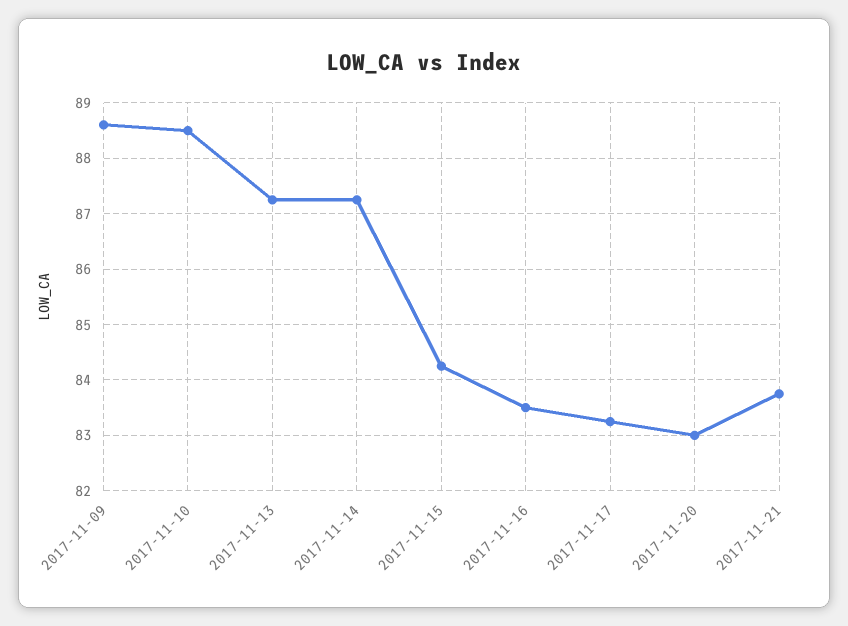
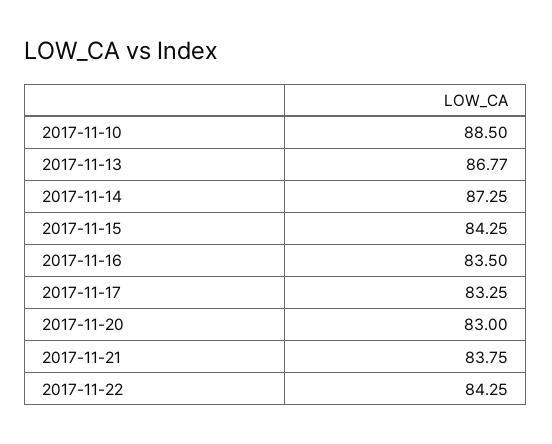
2017-11-09: 88.6 -> none
2017-11-13: 87.2 -> 86.77
2017-11-22: none -> 84.25

